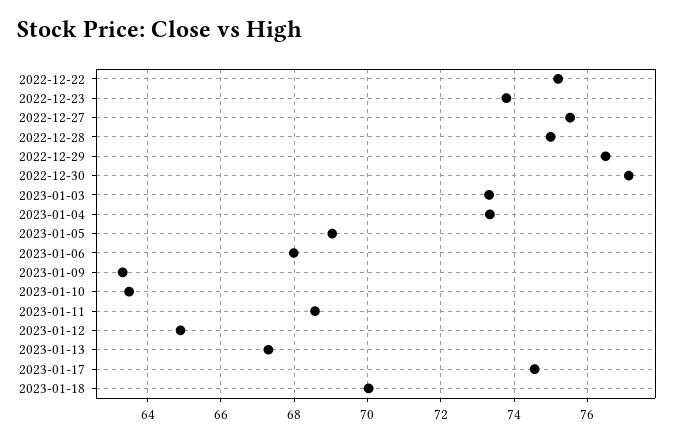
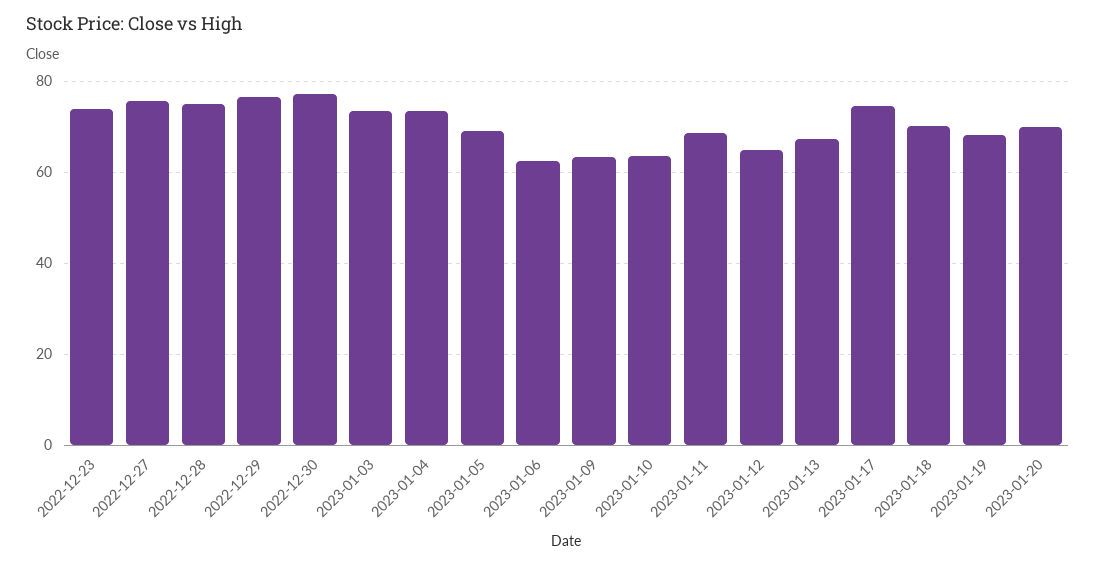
2022-12-22: 75.2 -> none
2023-01-06: 68 -> 62
2023-01-19: none -> 68
2023-01-20: none -> 70

